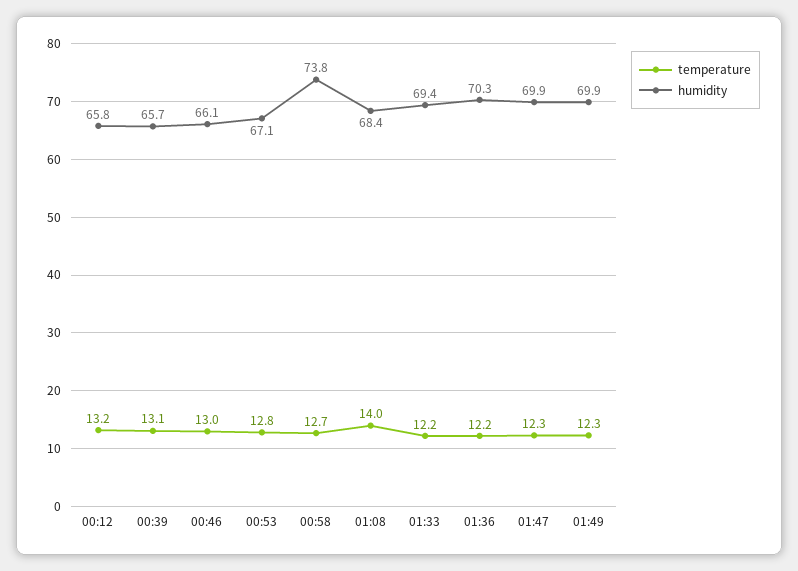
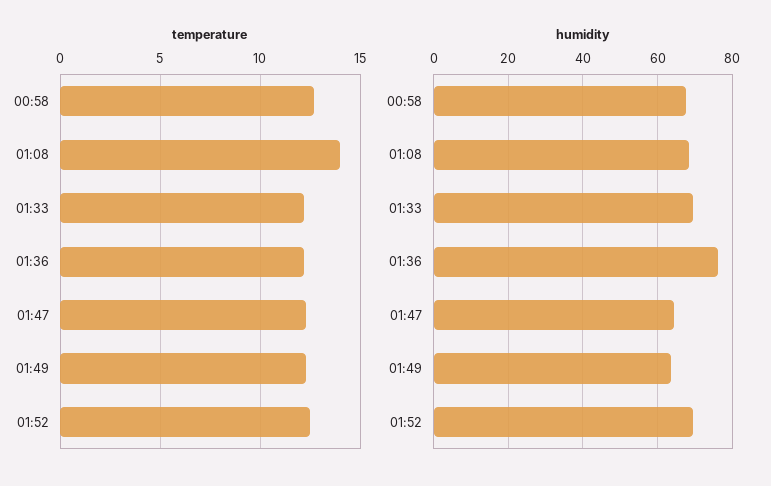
temperature, 00:12: 13.2 -> none
humidity, 00:12: 65.8 -> none
temperature, 00:39: 13.1 -> none
humidity, 00:39: 65.7 -> none
temperature, 00:46: 13 -> none
humidity, 00:46: 66.1 -> none
temperature, 00:53: 12.8 -> none
humidity, 00:53: 67.1 -> none
humidity, 00:58: 73.8 -> 68
humidity, 01:36: 70.3 -> 76
humidity, 01:47: 69.9 -> 64
humidity, 01:49: 69.9 -> 64
temperature, 01:52: none -> 12.5
humidity, 01:52: none -> 70

